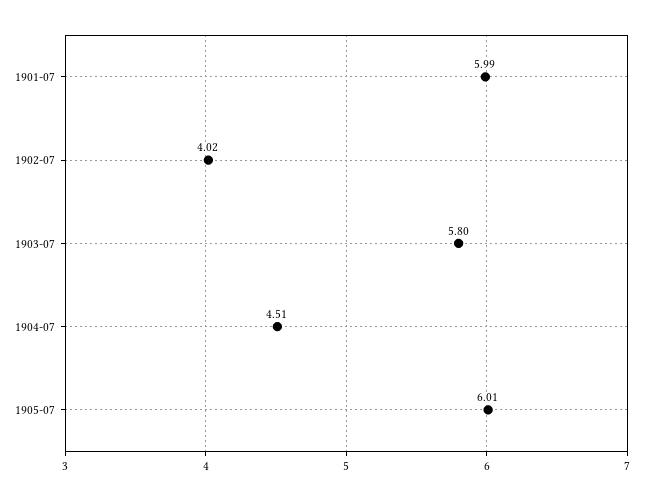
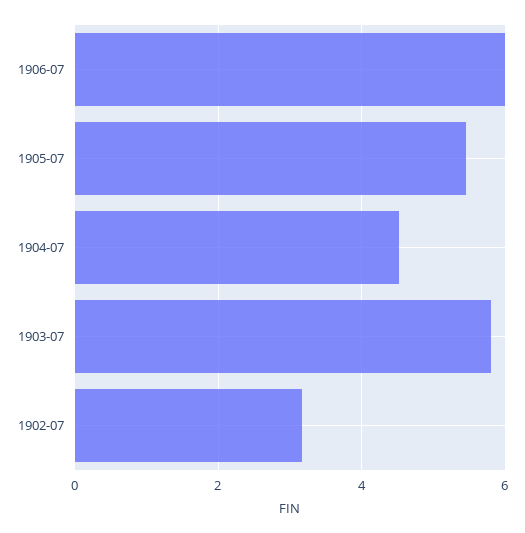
1901-07: 5.99 -> none
1902-07: 4.02 -> 3.2
1905-07: 6.01 -> 5.4
1906-07: none -> 6

